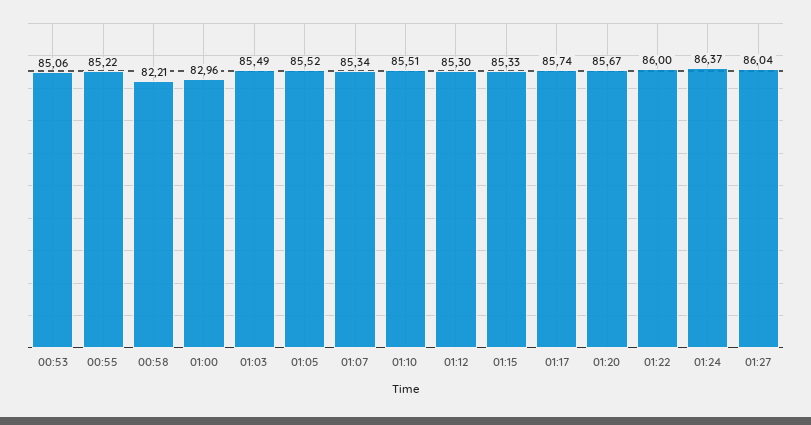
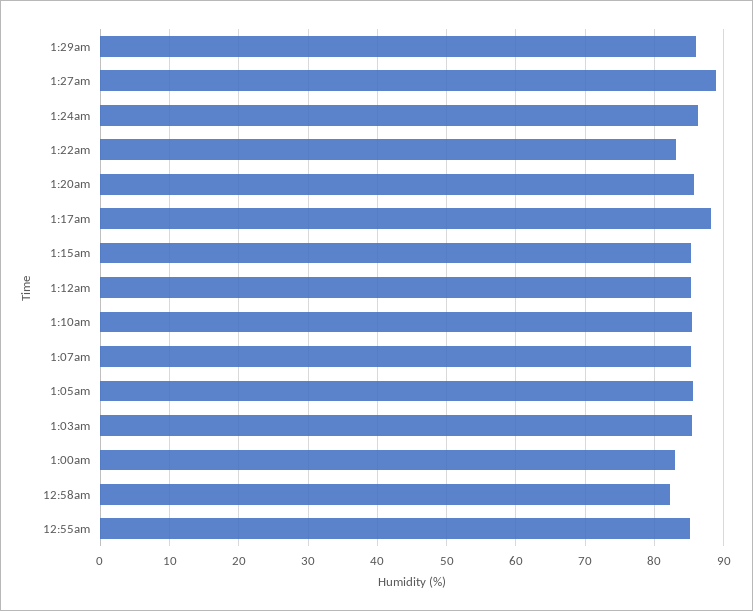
00:53: 85.06 -> none
01:17: 85.74 -> 88
01:22: 86 -> 83
01:27: 86.04 -> 89
1:29am: none -> 86

